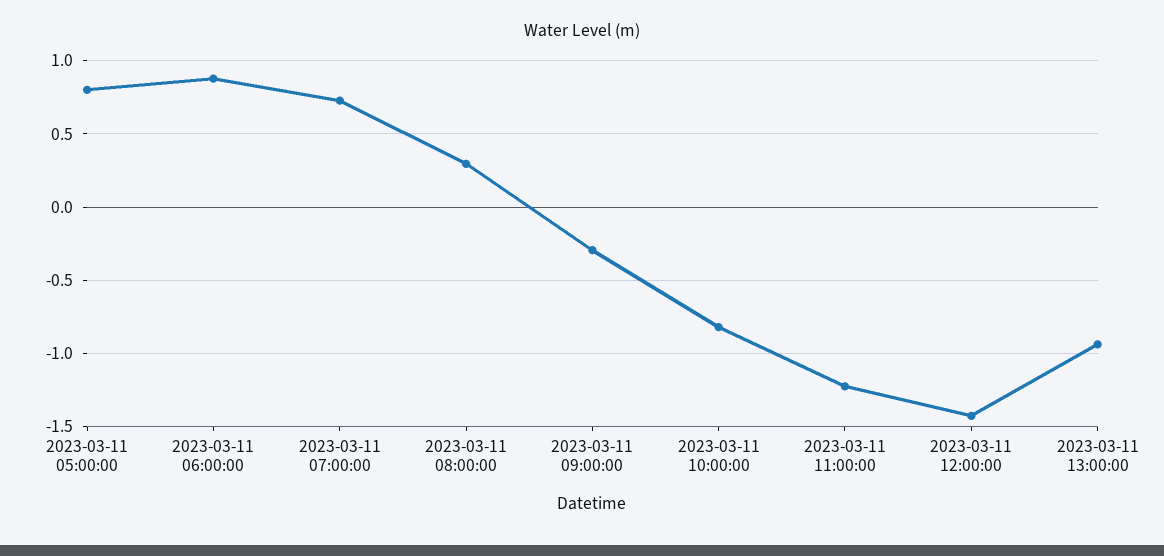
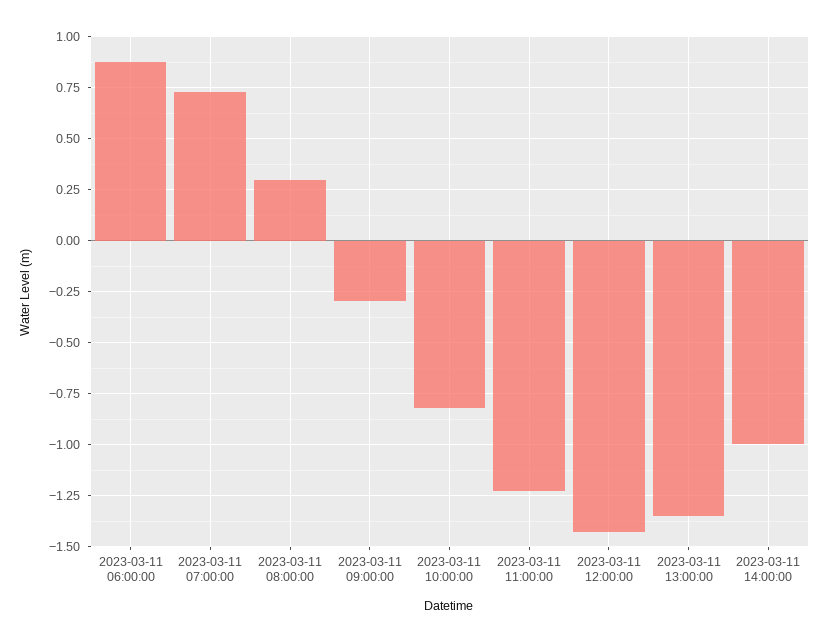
2023-03-11 05:00:00: 0.8 -> none
2023-03-11 13:00:00: -0.95 -> -1.35
2023-03-11 14:00:00: none -> -1

